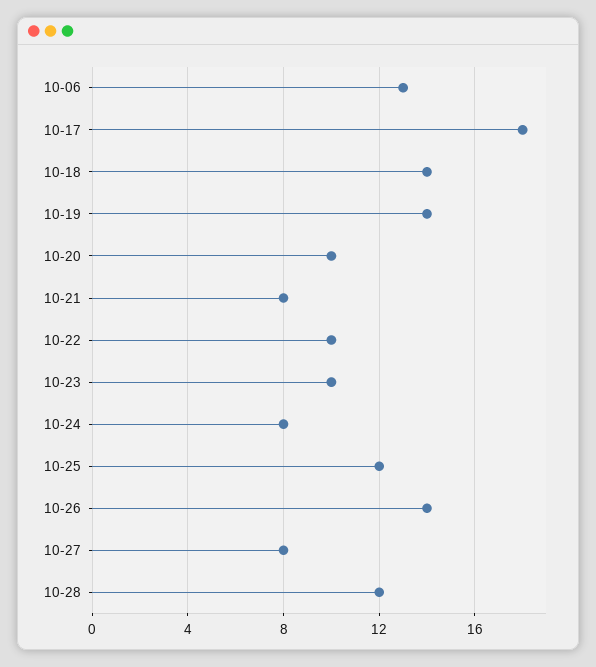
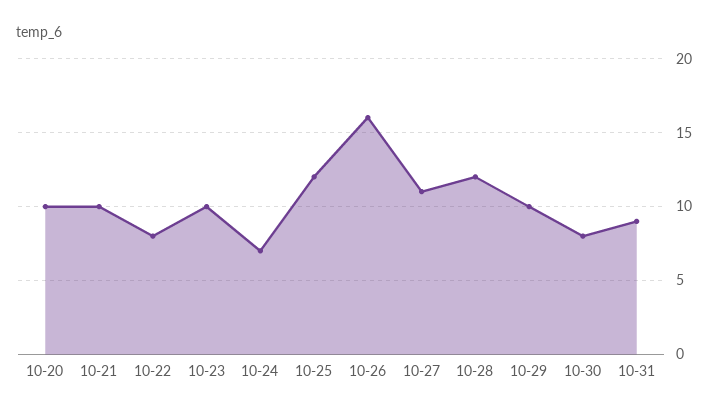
10-06: 13 -> none
10-17: 18 -> none
10-18: 14 -> none
10-19: 14 -> none
10-21: 8 -> 10
10-22: 10 -> 8
10-24: 8 -> 7
10-26: 14 -> 16
10-27: 8 -> 11
10-29: none -> 10
10-30: none -> 8
10-31: none -> 9

